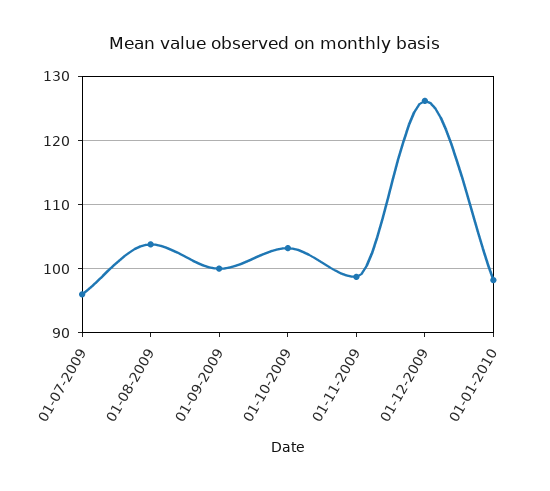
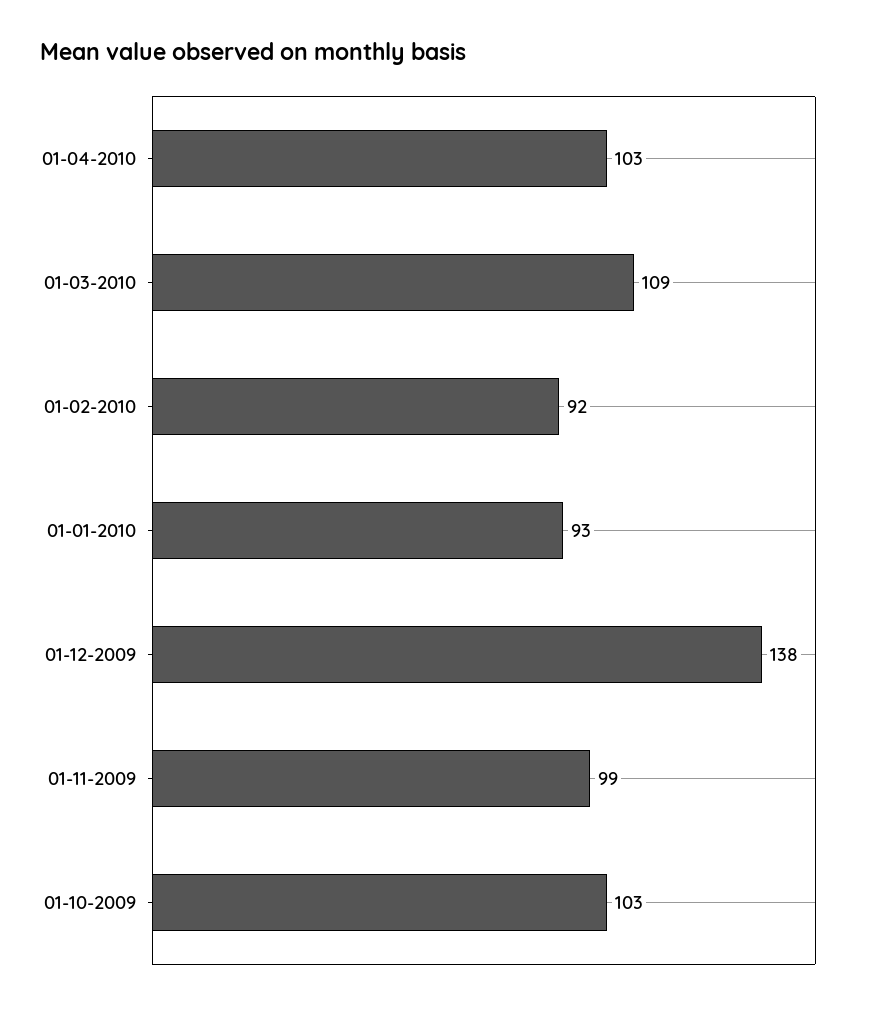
01-07-2009: 96 -> none
01-08-2009: 104 -> none
01-09-2009: 100 -> none
01-12-2009: 126 -> 138
01-01-2010: 98 -> 93
01-04-2010: none -> 103
01-03-2010: none -> 109
01-02-2010: none -> 92

